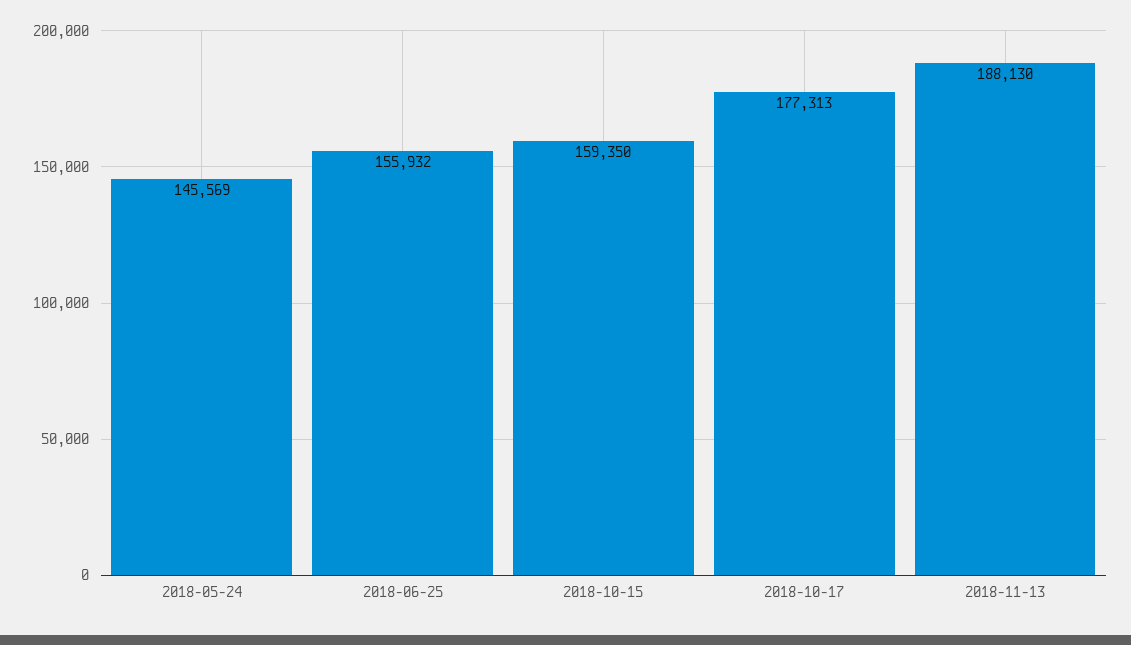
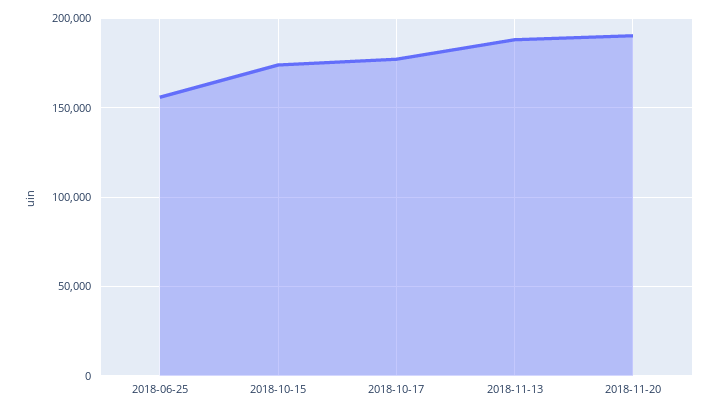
2018-05-24: 145569 -> none
2018-10-15: 159350 -> 175000
2018-11-20: none -> 190000

